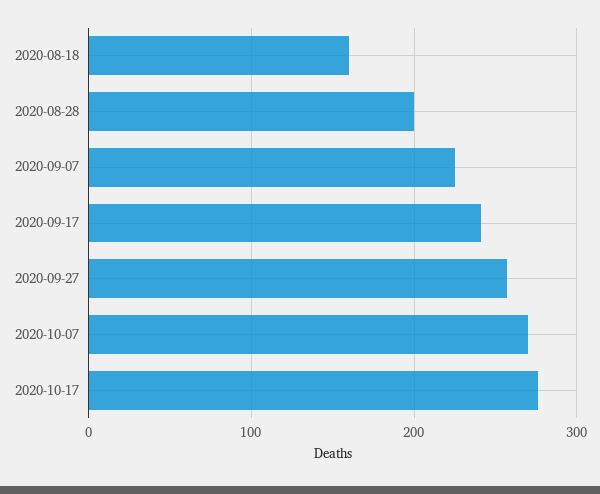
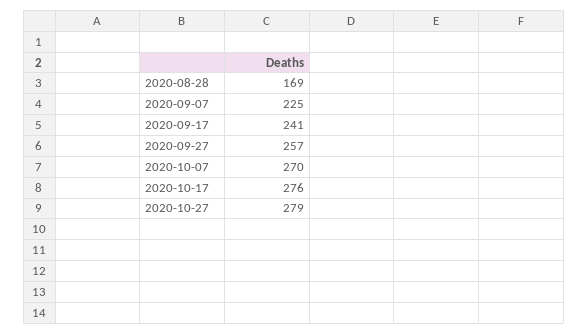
2020-08-18: 160 -> none
2020-08-28: 200 -> 169
2020-10-27: none -> 279

